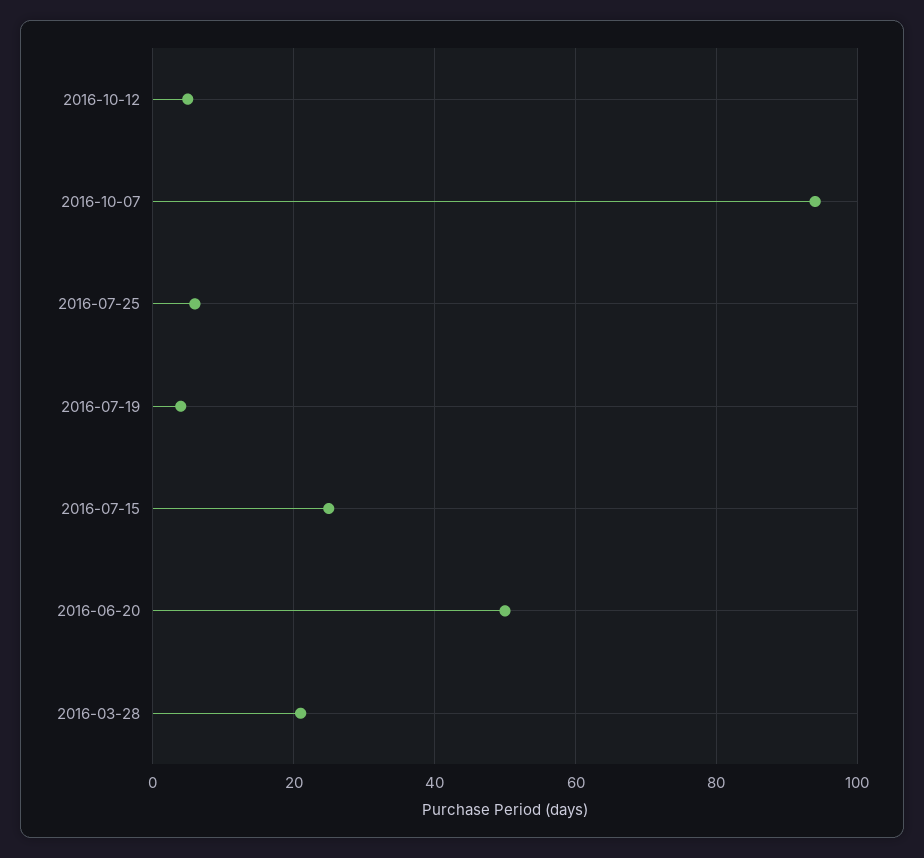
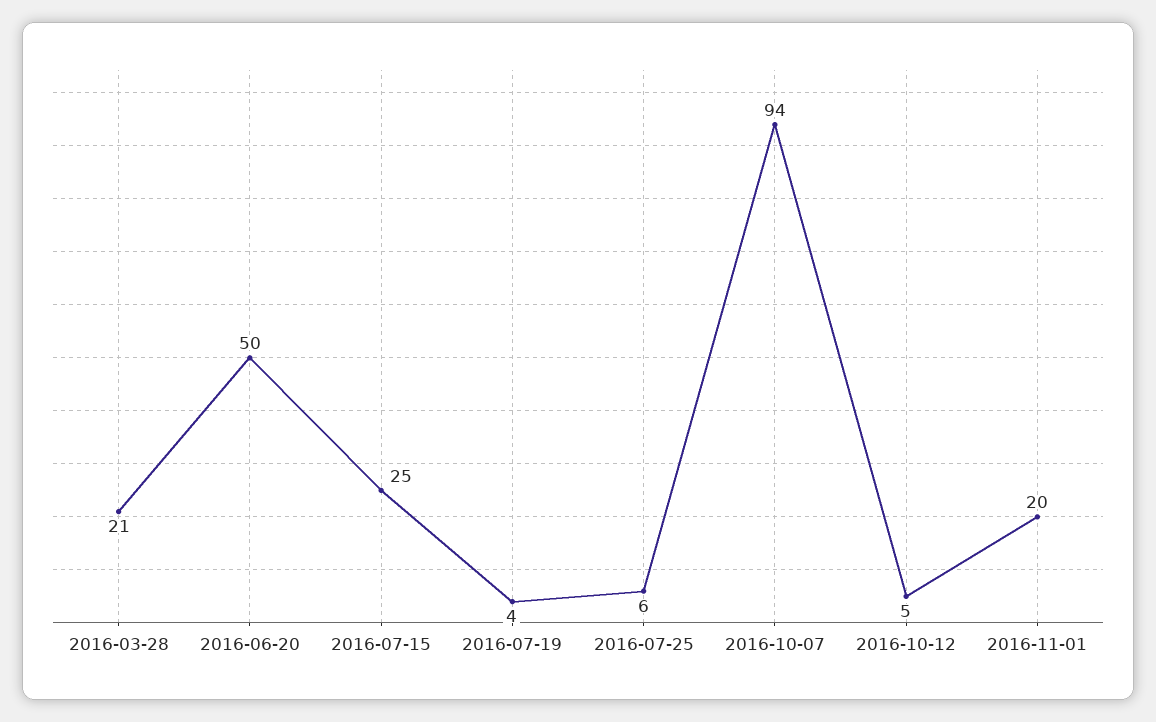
2016-11-01: none -> 20

